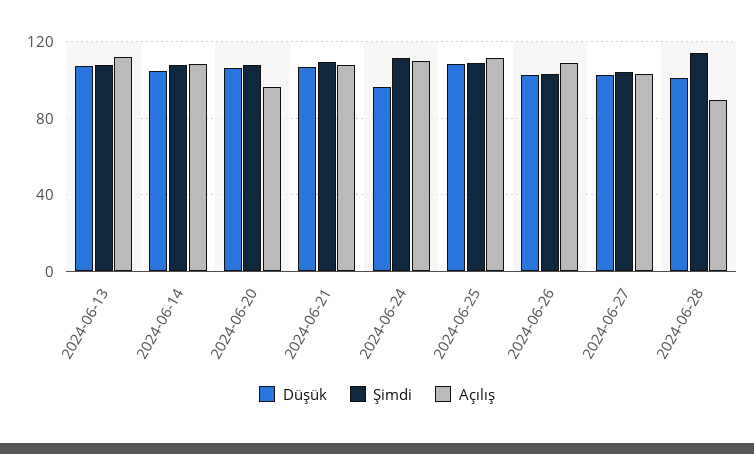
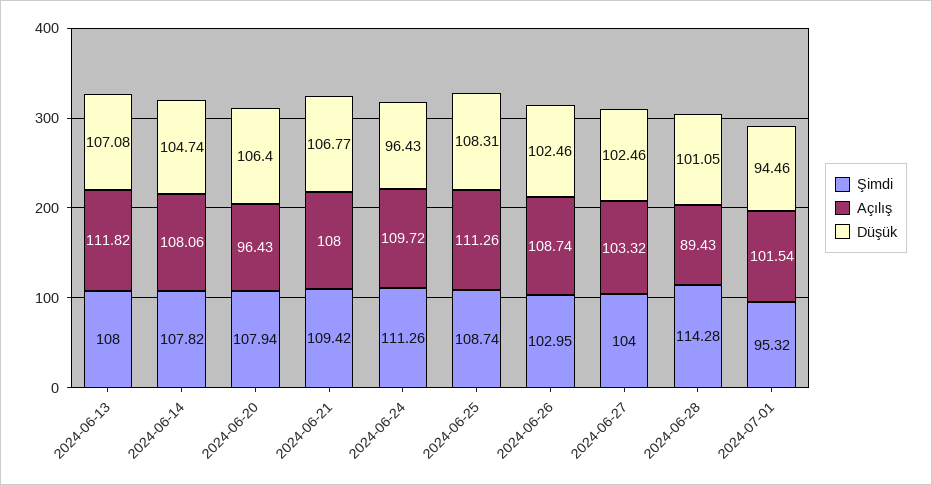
Şimdi, 2024-07-01: none -> 95.32
Açılış, 2024-07-01: none -> 101.54
Düşük, 2024-07-01: none -> 94.46

